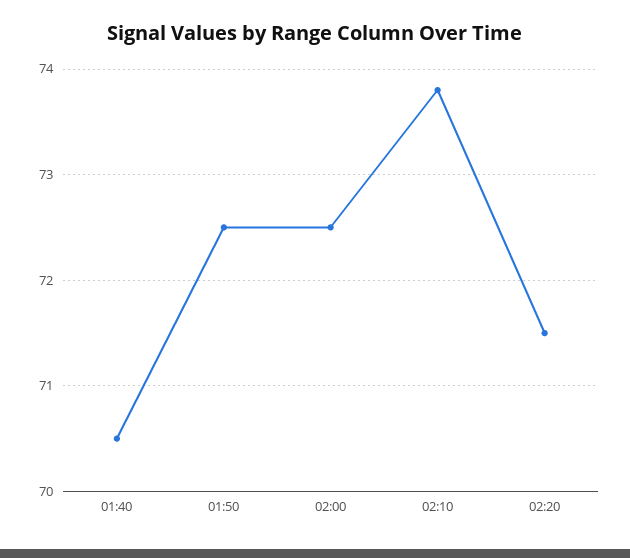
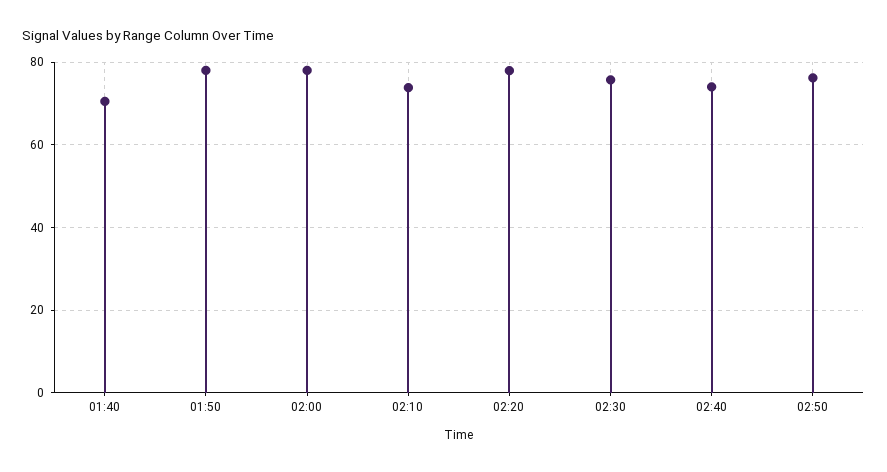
01:50: 72.5 -> 78
02:00: 72.5 -> 78
02:20: 71.5 -> 78
02:30: none -> 76
02:40: none -> 74
02:50: none -> 76

